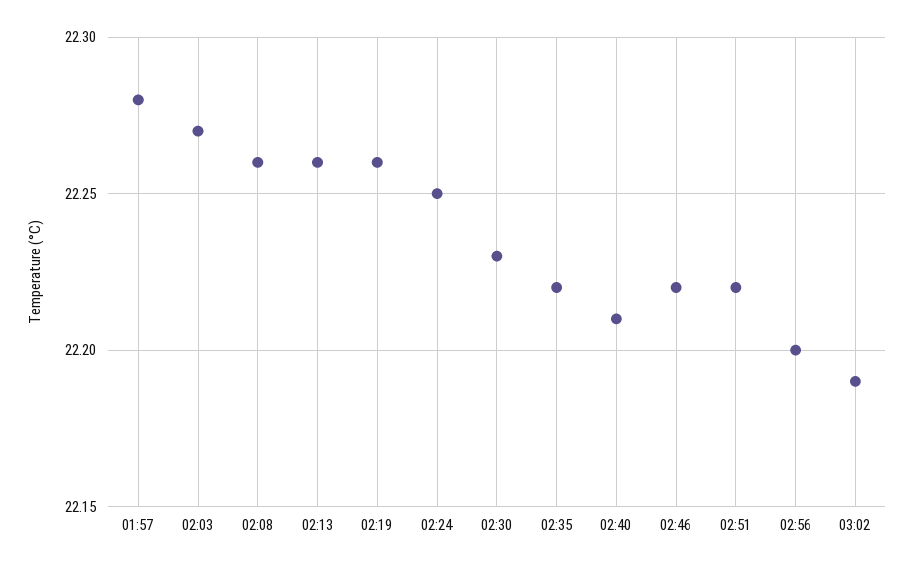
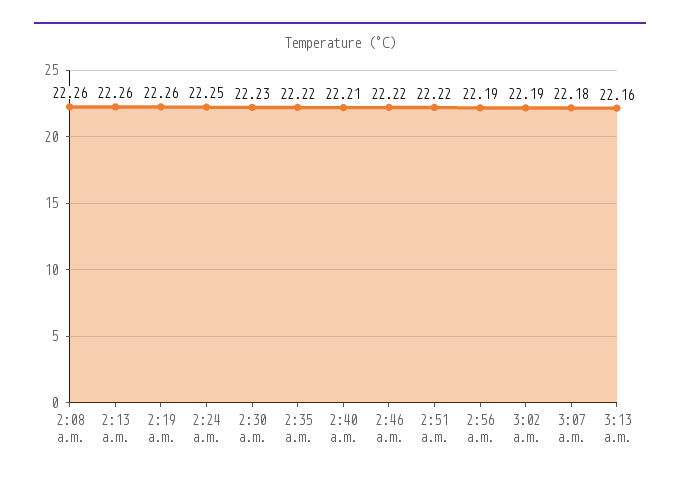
01:57: 22.28 -> none
02:03: 22.27 -> none
02:56: 22.2 -> 22.19
3:07 a.m.: none -> 22.18
3:13 a.m.: none -> 22.16

